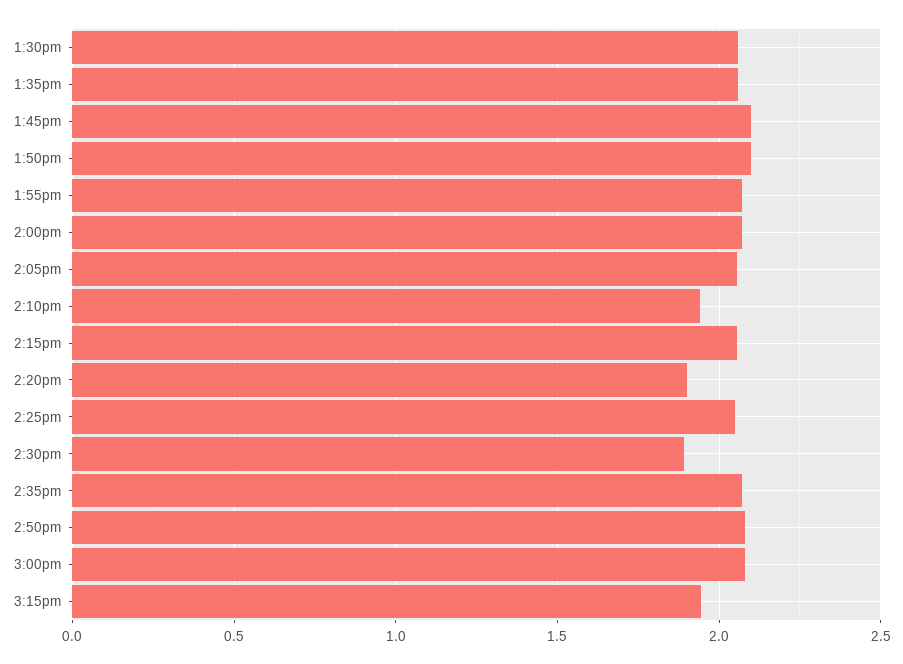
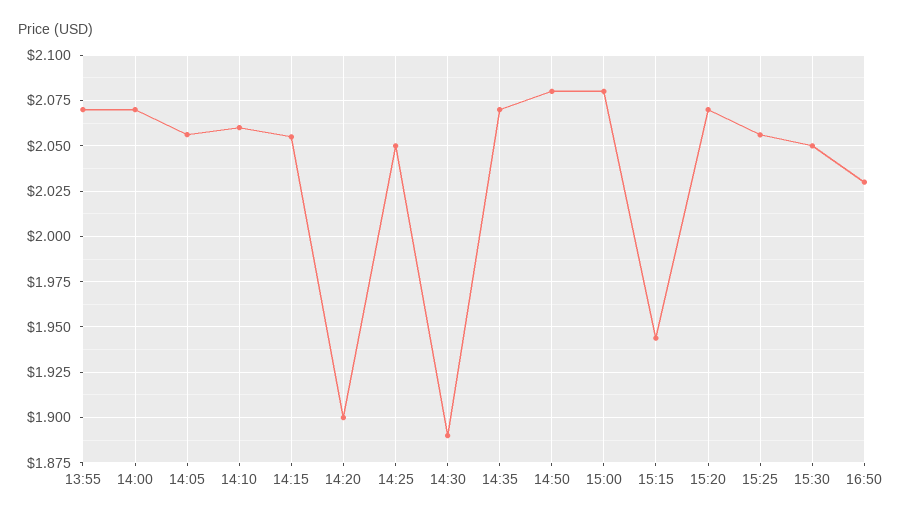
1:30pm: 2.05 -> none
1:35pm: 2.05 -> none
1:45pm: 2.1 -> none
1:50pm: 2.1 -> none
2:10pm: 1.95 -> 2.06
15:20: none -> 2.07
15:25: none -> 2.055
15:30: none -> 2.05
16:50: none -> 2.03

